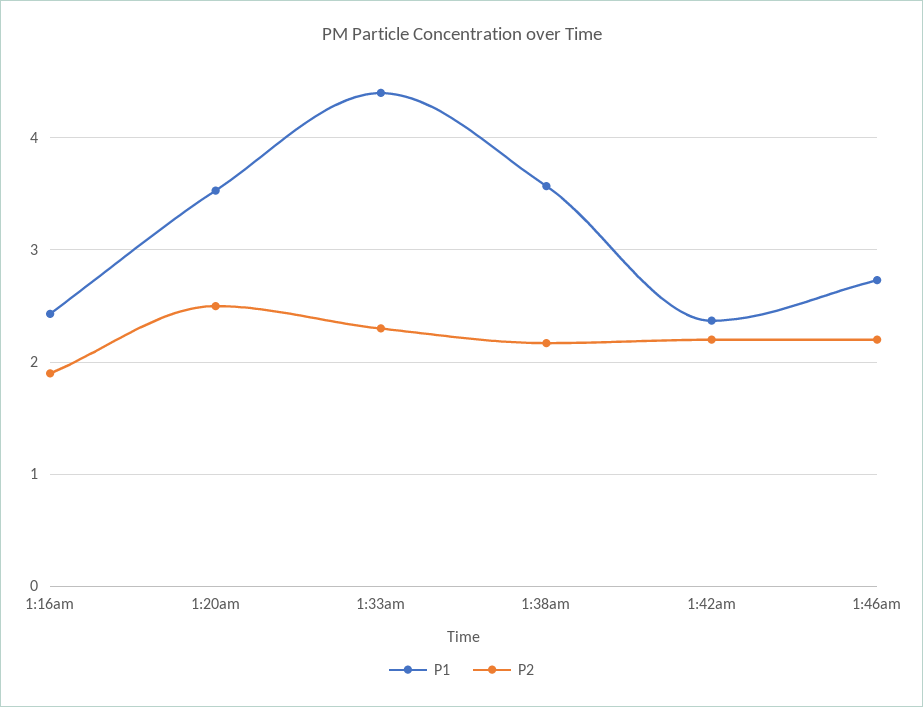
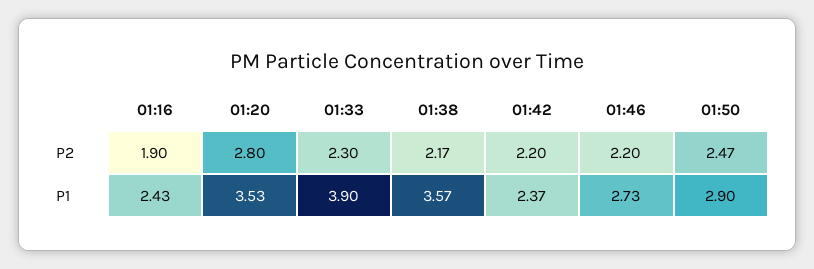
P2, 1:20am: 2.5 -> 2.8
P1, 1:33am: 4.4 -> 3.9
P2, 01:50: none -> 2.47
P1, 01:50: none -> 2.9

